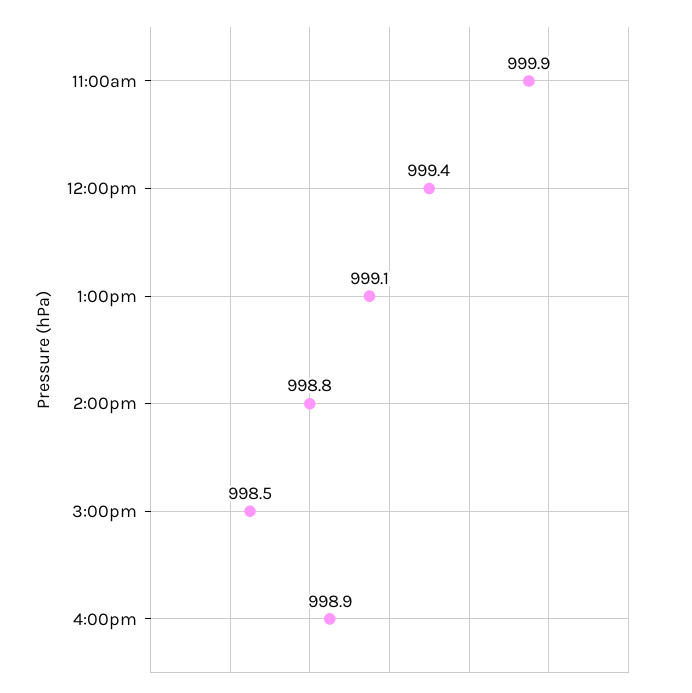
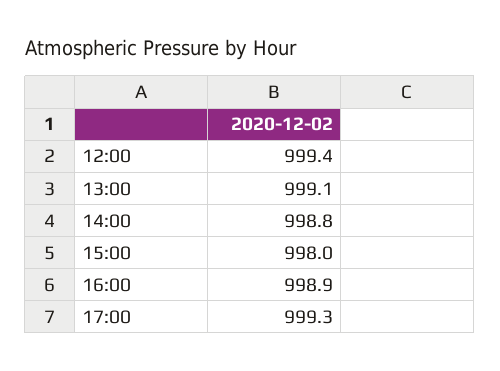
11:00am: 999.9 -> none
3:00pm: 998.5 -> 998
17:00: none -> 999.3

